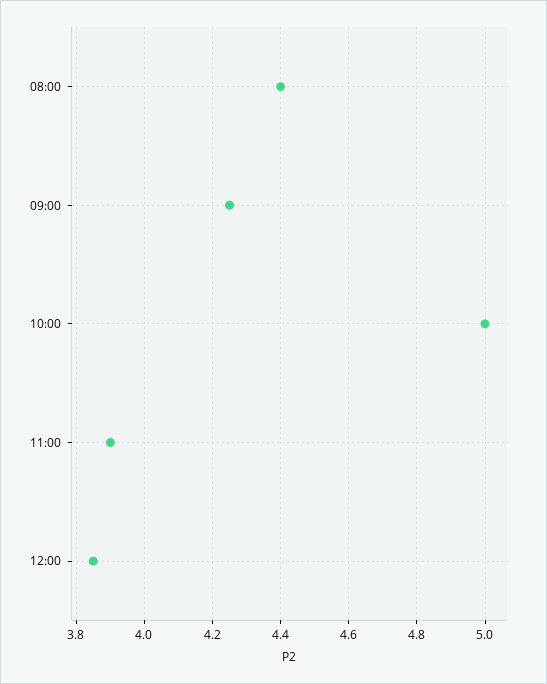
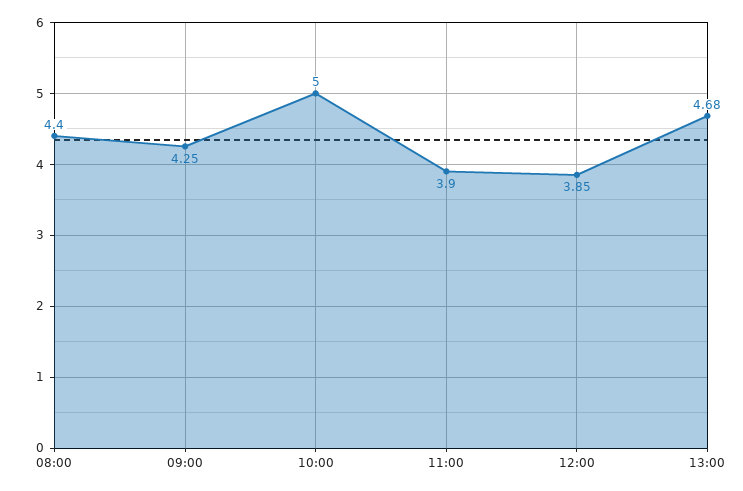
13:00: none -> 4.68

